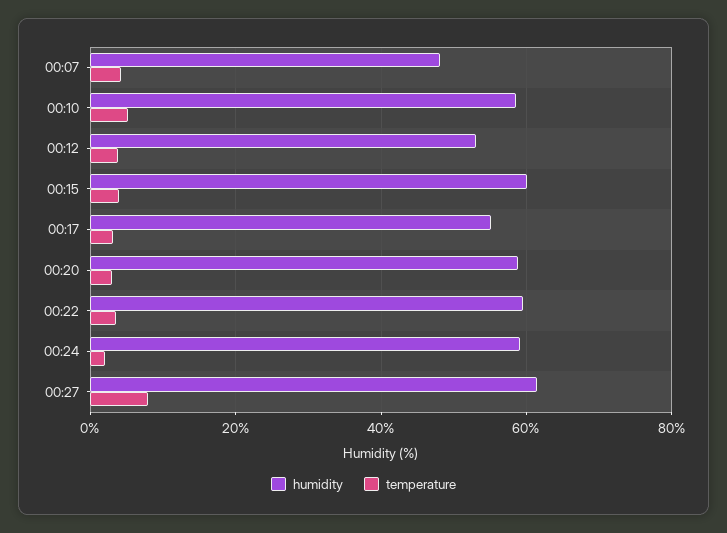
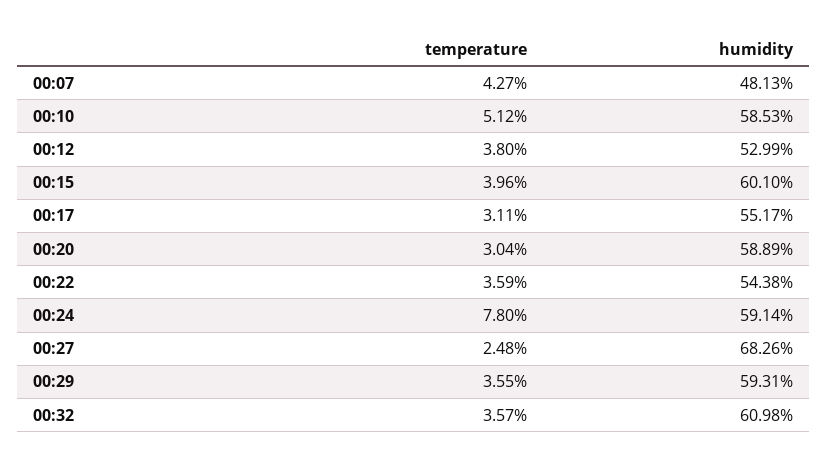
humidity, 00:22: 60 -> 54.38
temperature, 00:24: 2 -> 7.8
humidity, 00:27: 62 -> 68.26
temperature, 00:27: 8 -> 2.48
temperature, 00:29: none -> 3.55
humidity, 00:29: none -> 59.31
temperature, 00:32: none -> 3.57
humidity, 00:32: none -> 60.98

